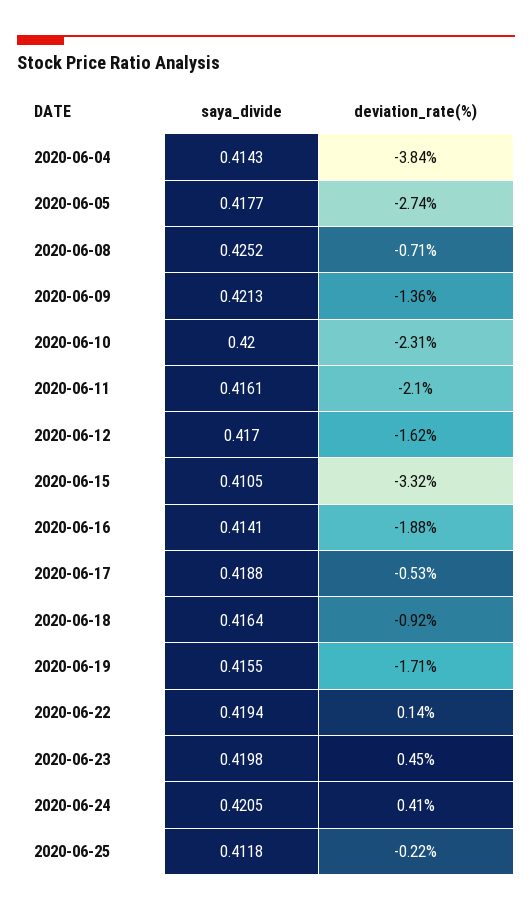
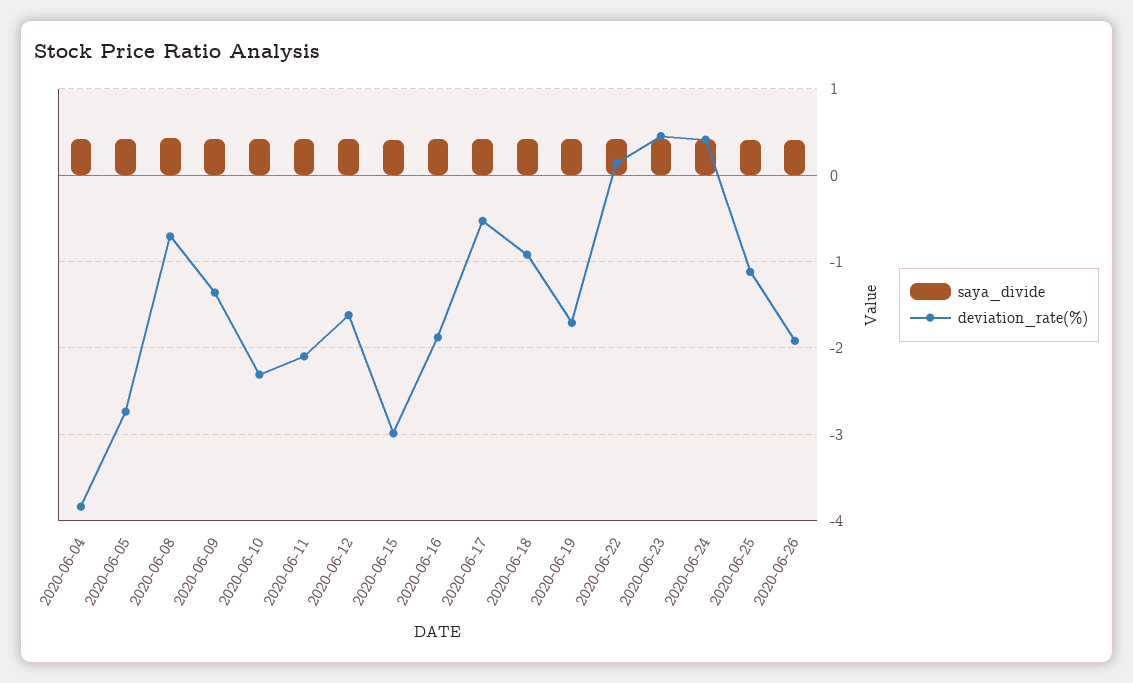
deviation_rate(%), 2020-06-15: -3.32 -> -3
deviation_rate(%), 2020-06-25: -0.22 -> -1.1
saya_divide, 2020-06-26: none -> 0.4
deviation_rate(%), 2020-06-26: none -> -1.9

